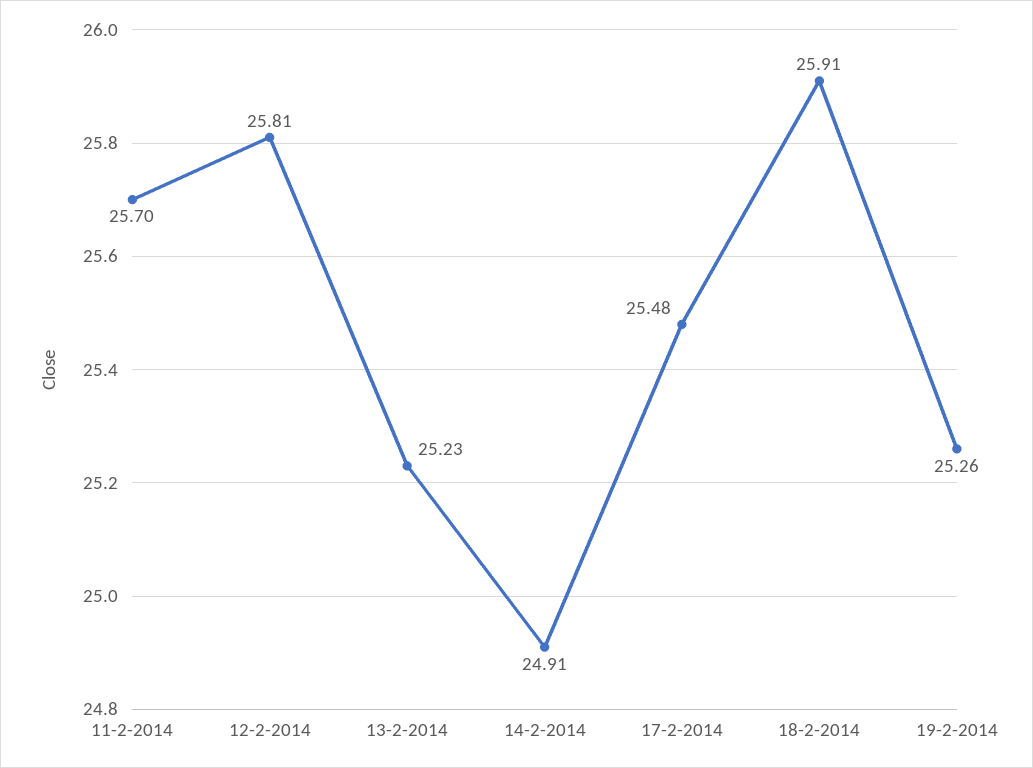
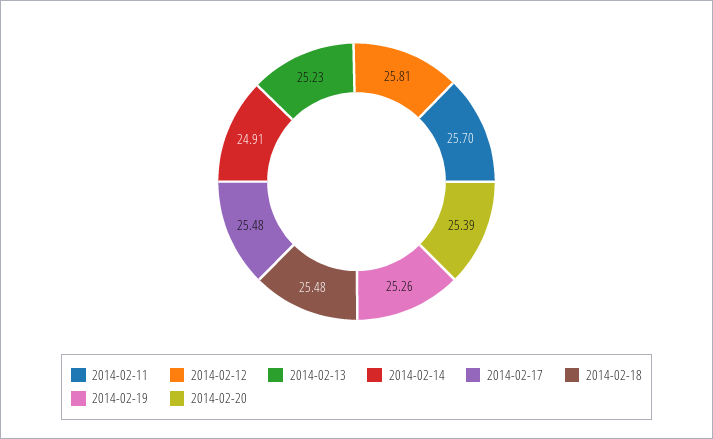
18-2-2014: 25.91 -> 25.48
2014-02-20: none -> 25.39

